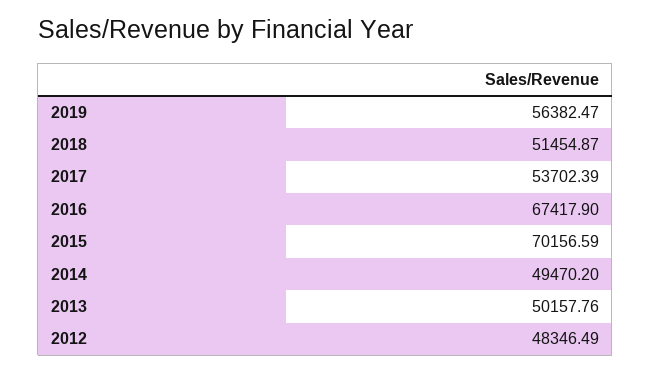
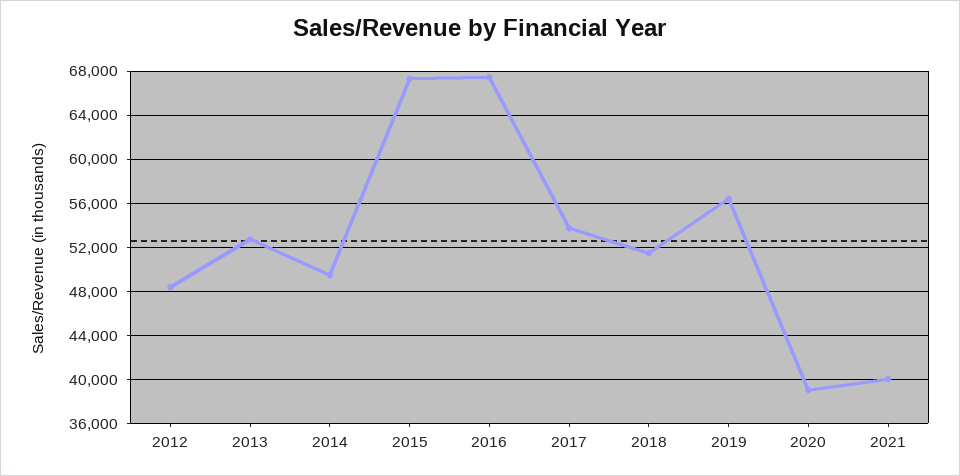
2015: 70156.59 -> 67000
2013: 50157.76 -> 53000
2020: none -> 39000
2021: none -> 40000

